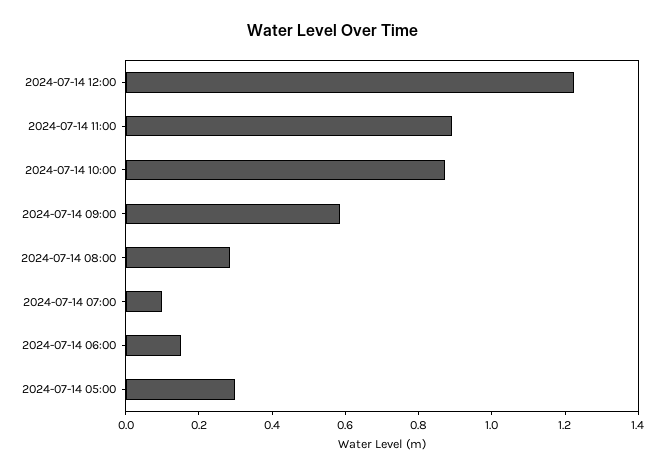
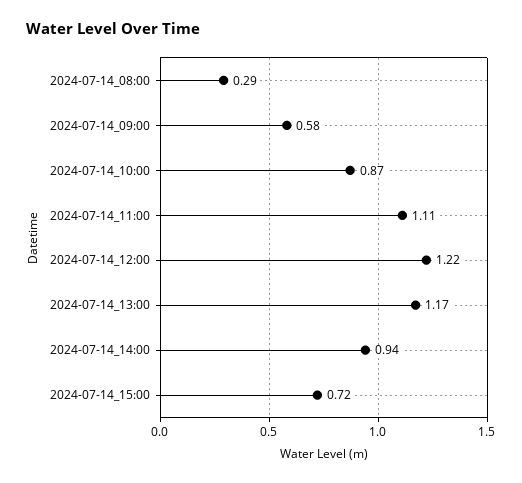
2024-07-14 11:00: 0.9 -> 1.11
2024-07-14 07:00: 0.1 -> none
2024-07-14 06:00: 0.15 -> none
2024-07-14 05:00: 0.3 -> none
2024-07-14_13:00: none -> 1.17
2024-07-14_14:00: none -> 0.94
2024-07-14_15:00: none -> 0.72

